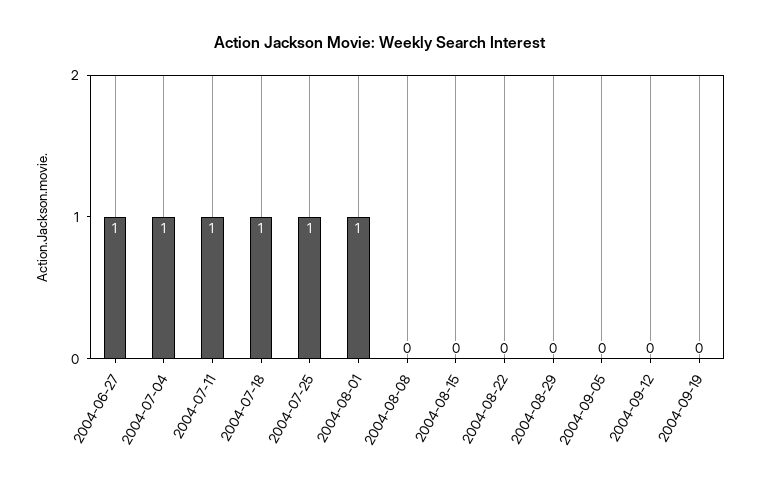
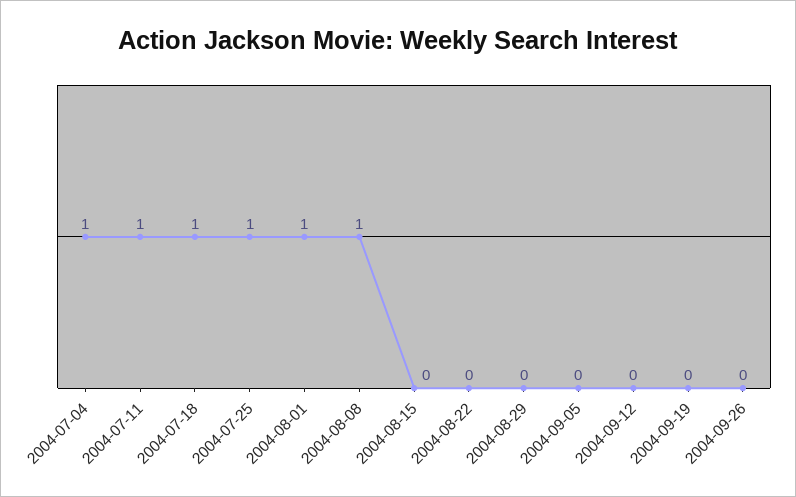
2004-06-27: 1 -> none
2004-08-08: 0 -> 1
2004-09-26: none -> 0

